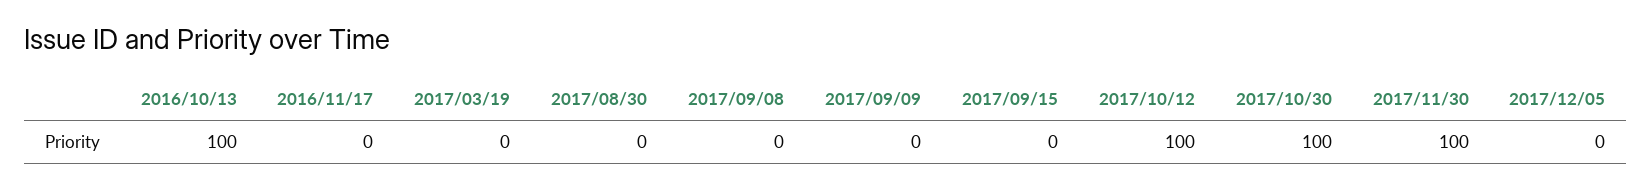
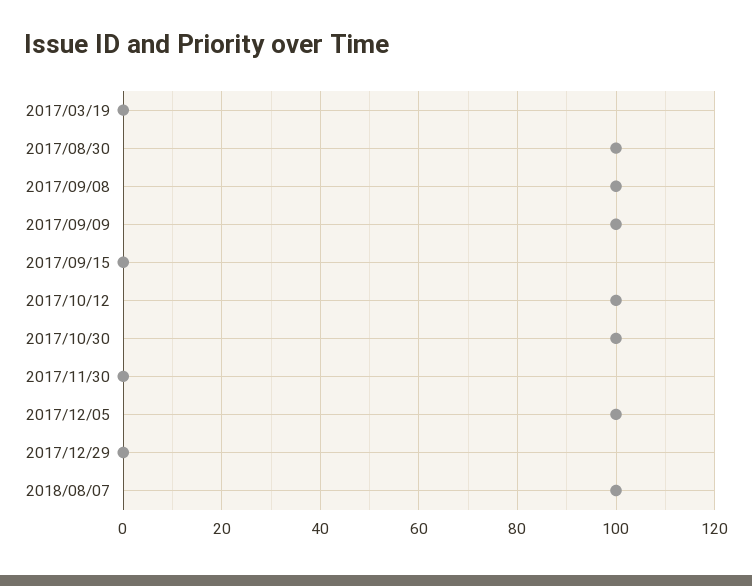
2016/10/13: 100 -> none
2016/11/17: 0 -> none
2017/08/30: 0 -> 100
2017/09/08: 0 -> 100
2017/09/09: 0 -> 100
2017/11/30: 100 -> 0
2017/12/05: 0 -> 100
2017/12/29: none -> 0
2018/08/07: none -> 100

